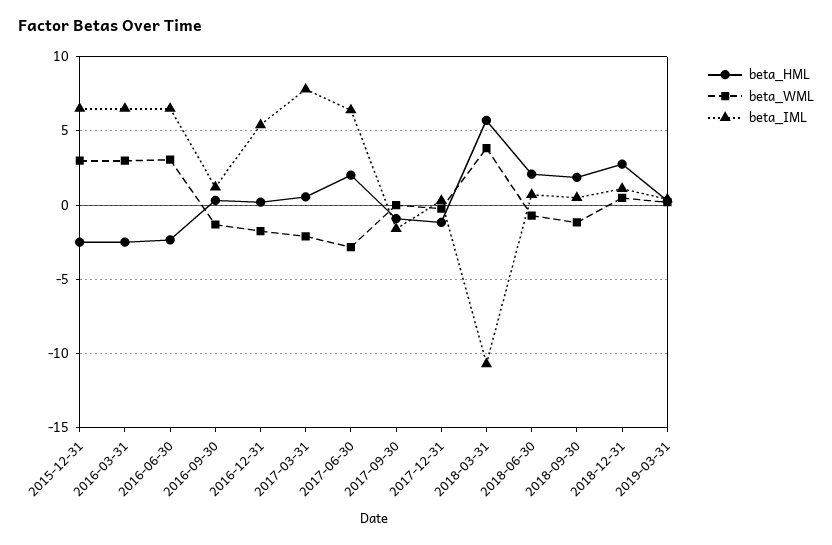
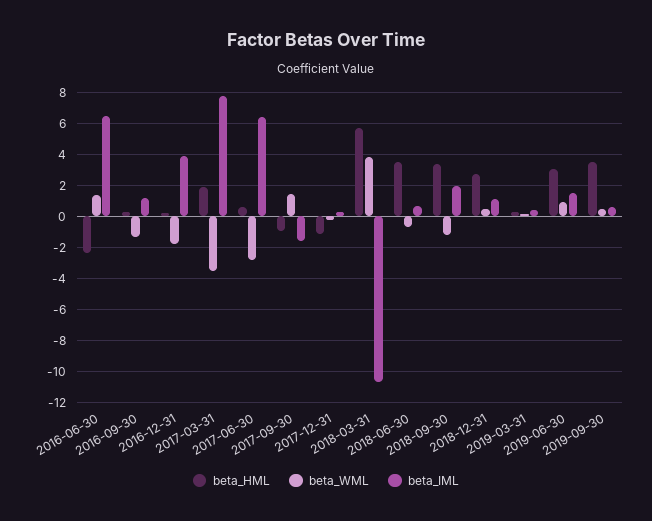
beta_HML, 2015-12-31: -2.5 -> none
beta_WML, 2015-12-31: 3 -> none
beta_IML, 2015-12-31: 6.5 -> none
beta_HML, 2016-03-31: -2.5 -> none
beta_WML, 2016-03-31: 3 -> none
beta_IML, 2016-03-31: 6.5 -> none
beta_WML, 2016-06-30: 3 -> 1.5
beta_IML, 2016-12-31: 5.5 -> 4
beta_HML, 2017-03-31: 0.5 -> 2
beta_WML, 2017-03-31: -2 -> -3.5
beta_HML, 2017-06-30: 2 -> 0.5
beta_WML, 2017-09-30: 0 -> 1.5
beta_HML, 2018-06-30: 2 -> 3.5
beta_HML, 2018-09-30: 2 -> 3.5
beta_IML, 2018-09-30: 0.5 -> 2
beta_HML, 2019-06-30: none -> 3
beta_WML, 2019-06-30: none -> 1
beta_IML, 2019-06-30: none -> 1.5
beta_HML, 2019-09-30: none -> 3.5
beta_WML, 2019-09-30: none -> 0.5
beta_IML, 2019-09-30: none -> 0.5

